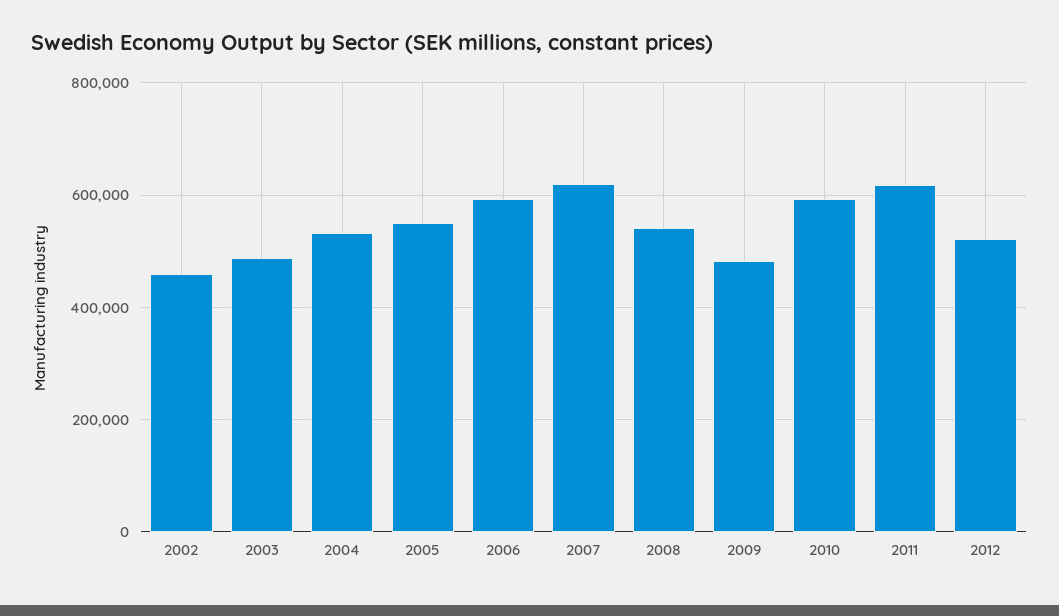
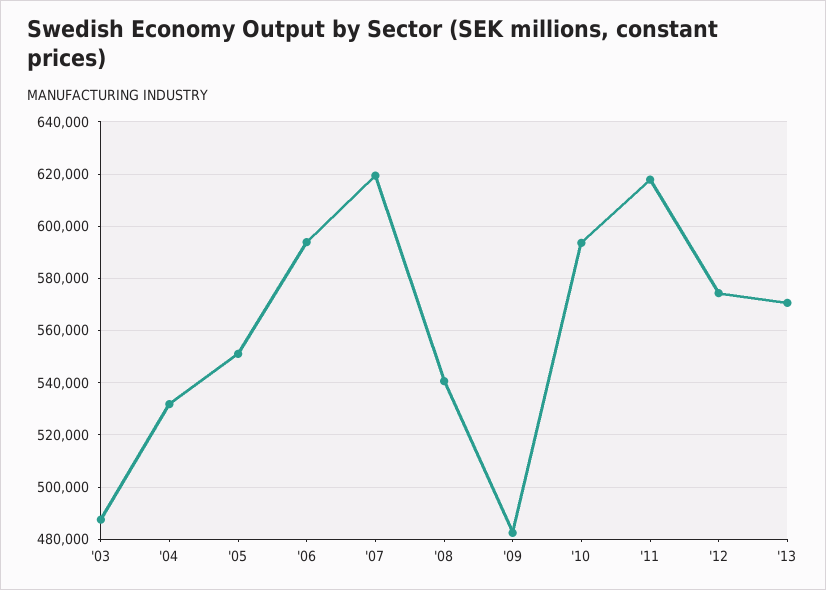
2002: 460000 -> none
2012: 520000 -> 575000
'13: none -> 570000

